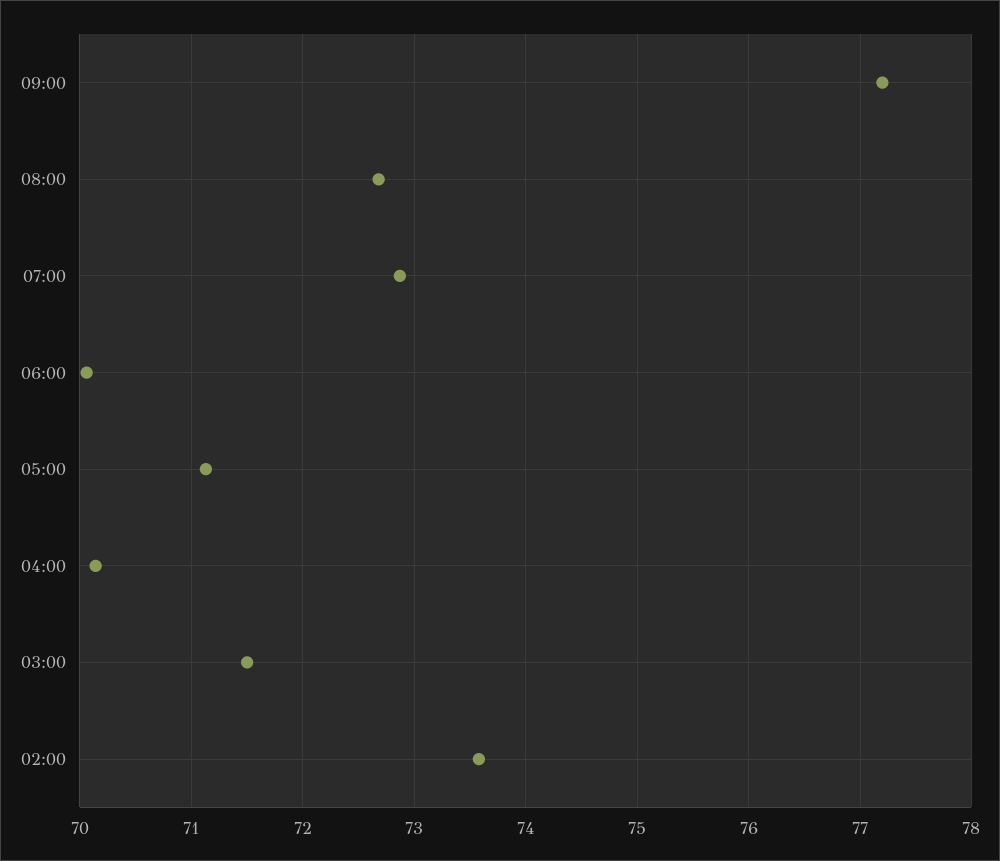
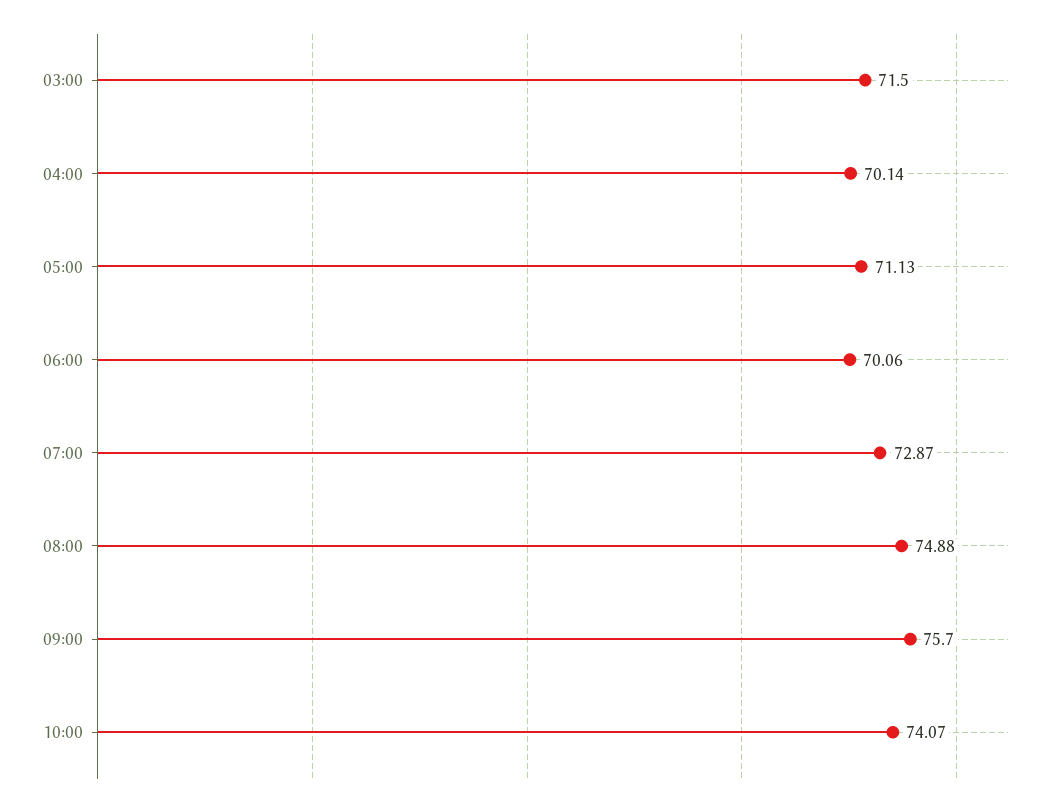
09:00: 77.2 -> 75.7
08:00: 72.7 -> 74.88
02:00: 73.6 -> none
10:00: none -> 74.07

